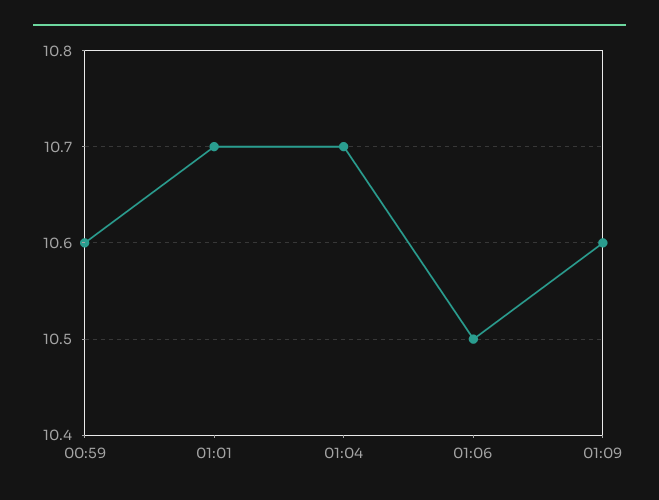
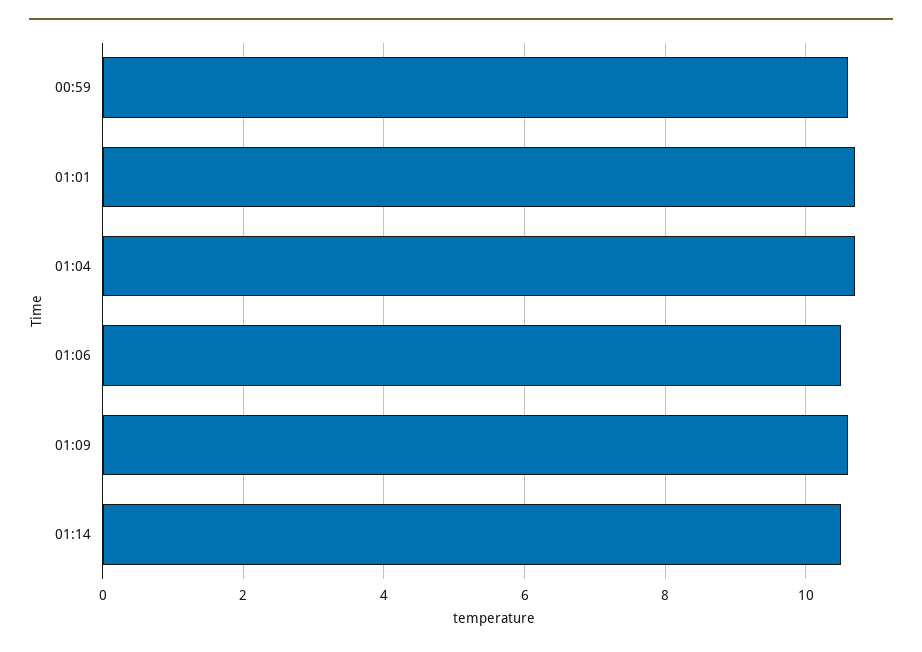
01:14: none -> 10.5

